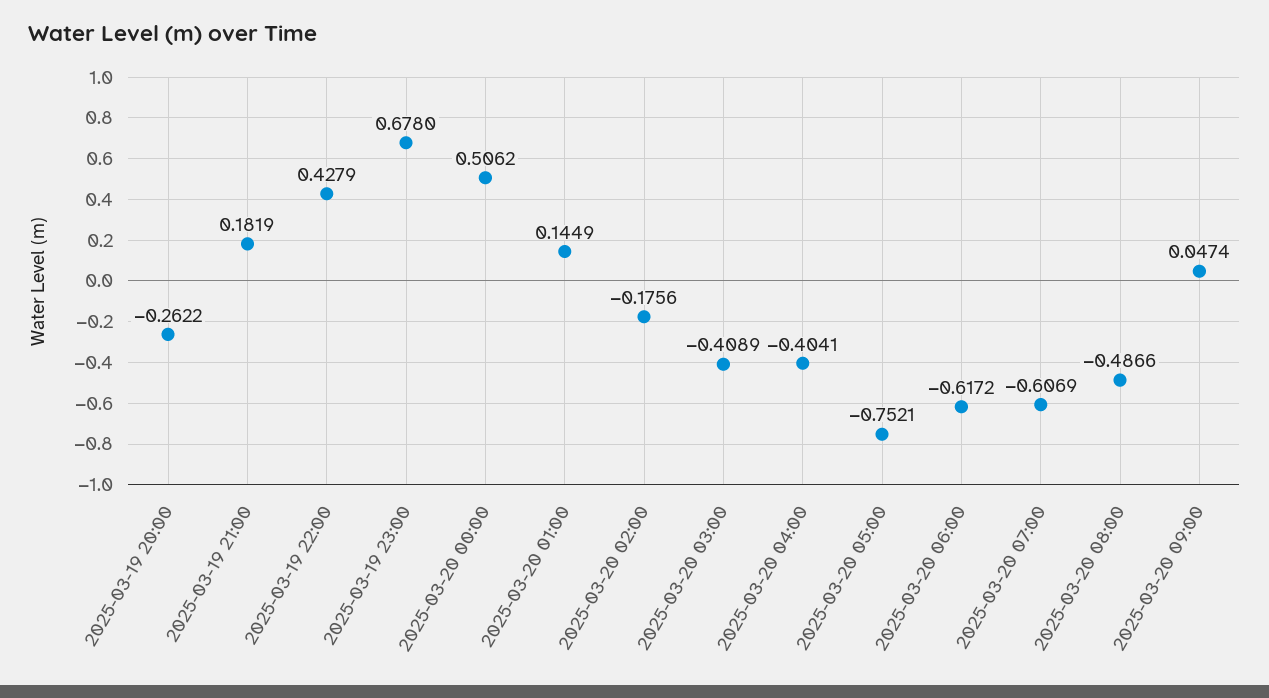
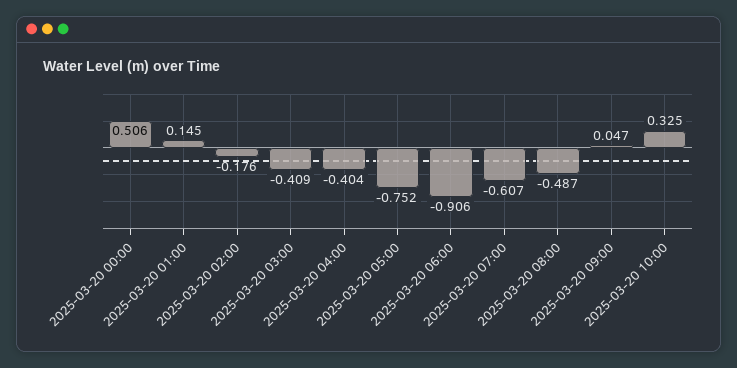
2025-03-19 20:00: -0.2622 -> none
2025-03-19 21:00: 0.1819 -> none
2025-03-19 22:00: 0.4279 -> none
2025-03-19 23:00: 0.678 -> none
2025-03-20 06:00: -0.6172 -> -0.906
2025-03-20 10:00: none -> 0.325

